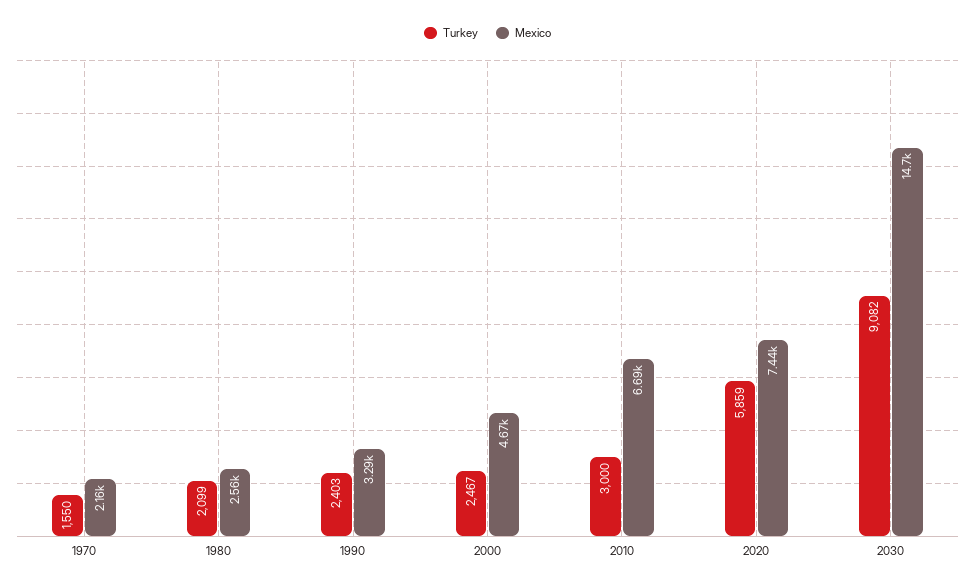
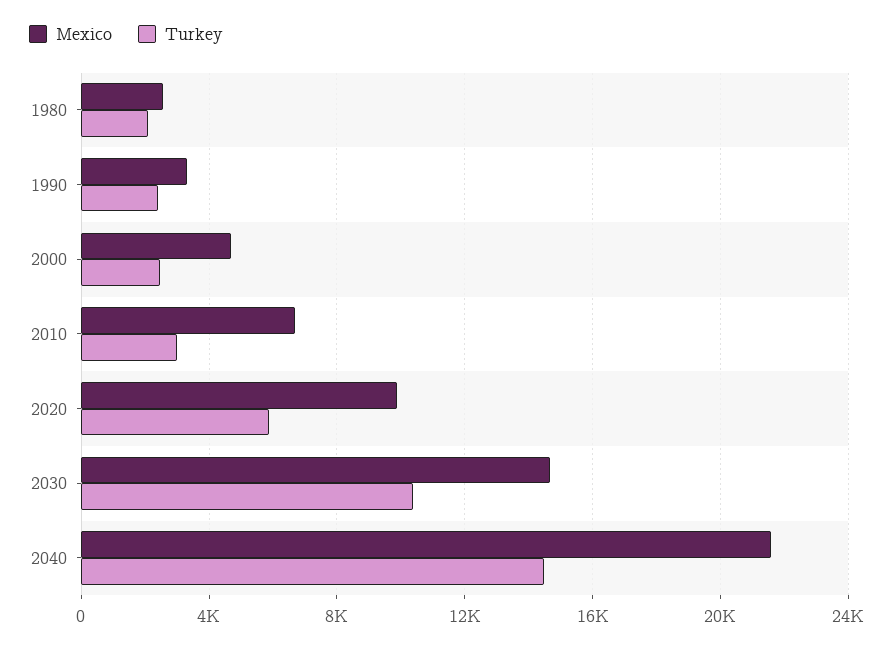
Turkey, 1970: 1550 -> none
Mexico, 1970: 2160 -> none
Mexico, 2020: 7440 -> 10000
Turkey, 2030: 9082 -> 10500
Mexico, 2040: none -> 21500
Turkey, 2040: none -> 14500

